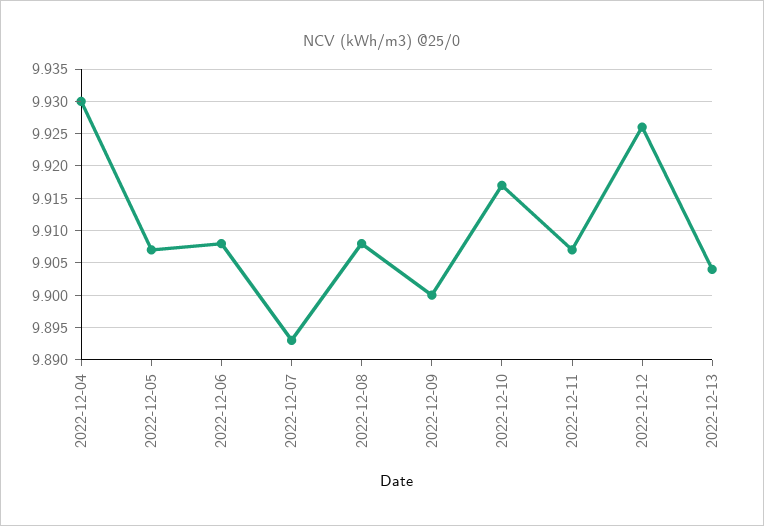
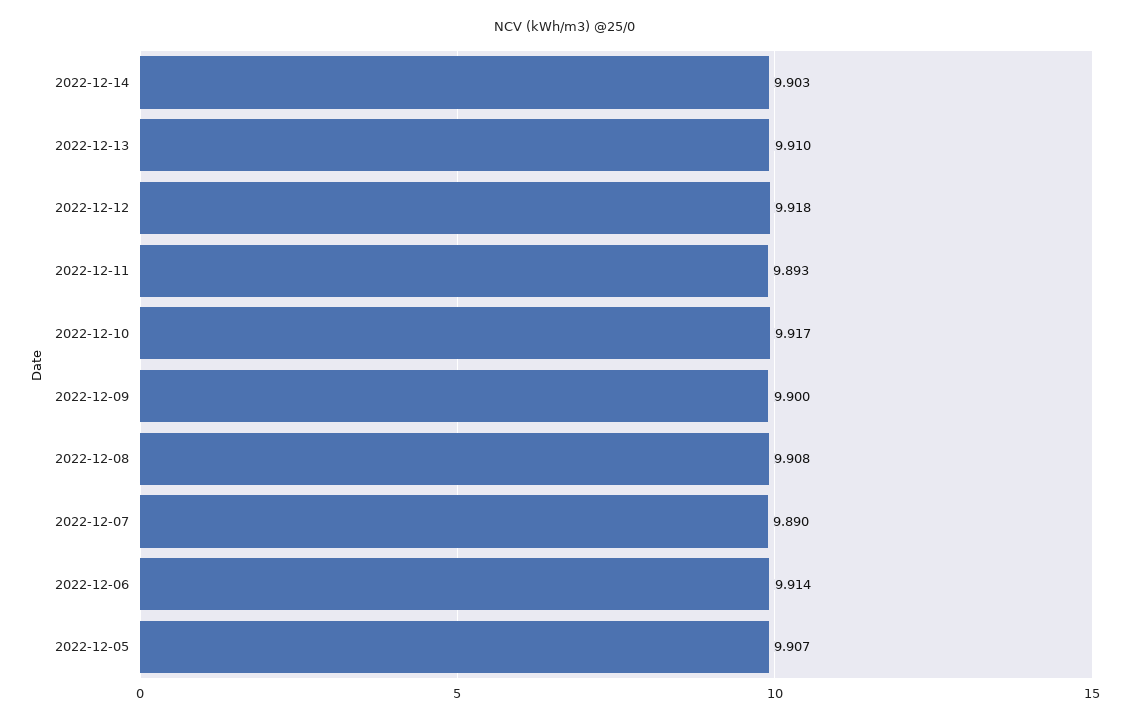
2022-12-04: 9.93 -> none
2022-12-06: 9.908 -> 9.914
2022-12-07: 9.893 -> 9.89
2022-12-11: 9.907 -> 9.893
2022-12-12: 9.926 -> 9.918
2022-12-13: 9.904 -> 9.91
2022-12-14: none -> 9.903

